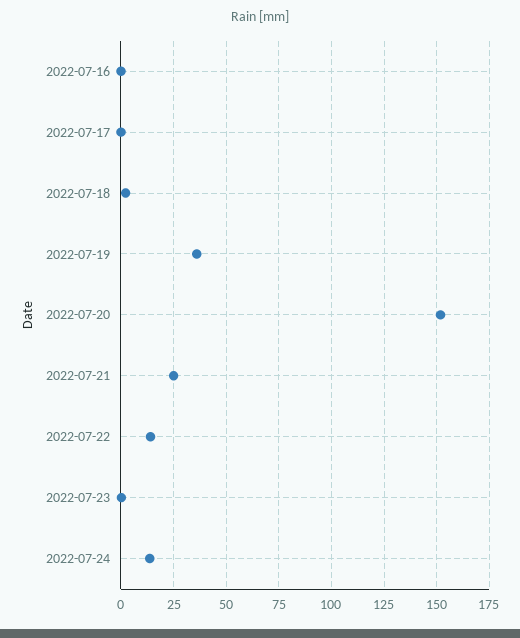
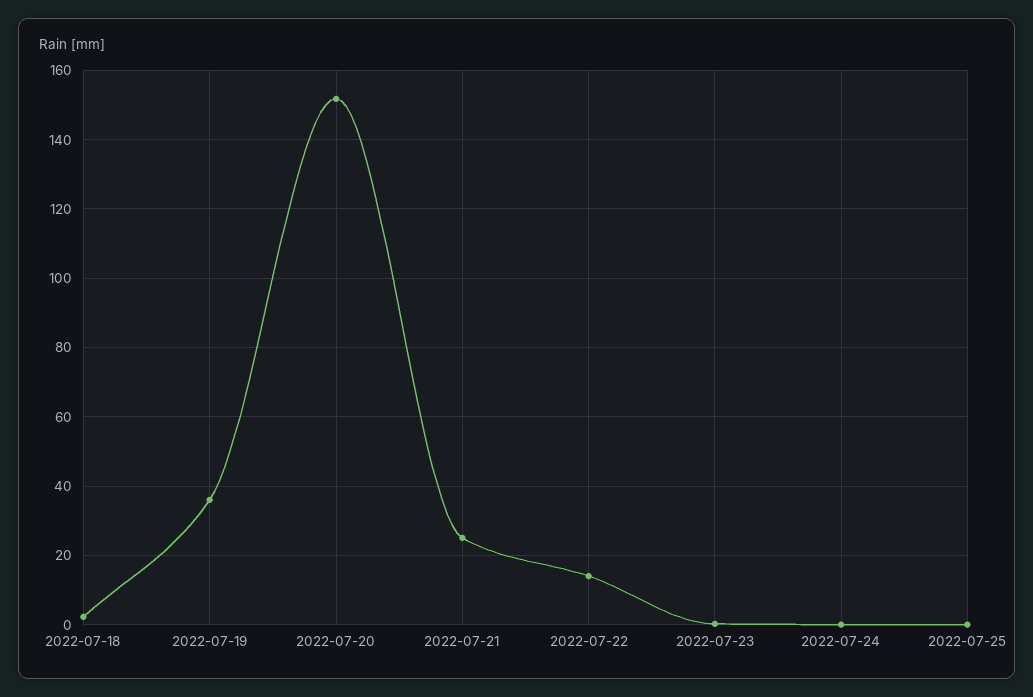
2022-07-16: 0 -> none
2022-07-17: 0 -> none
2022-07-24: 15 -> 0
2022-07-25: none -> 0

